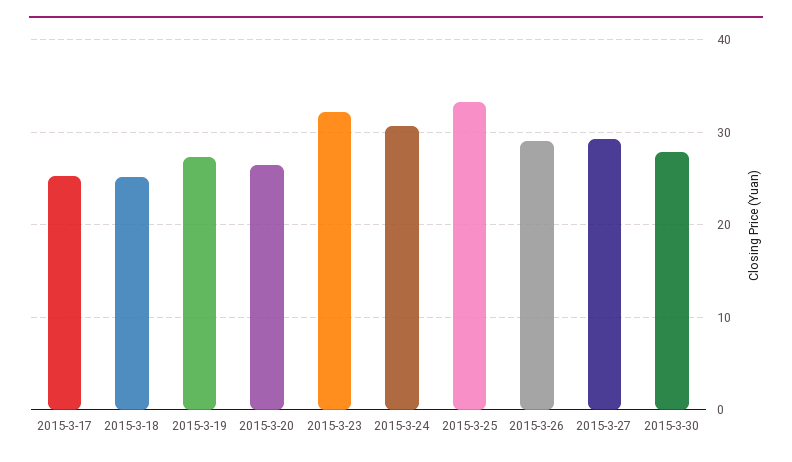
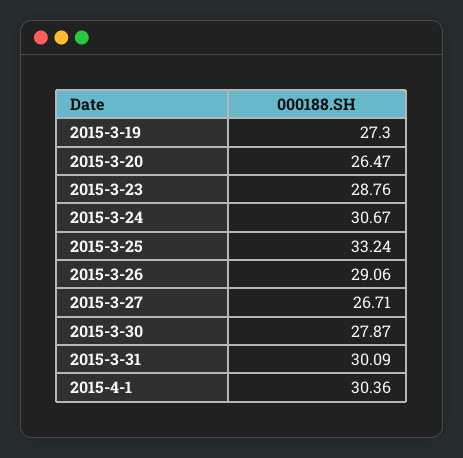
2015-3-17: 25 -> none
2015-3-18: 25 -> none
2015-3-23: 32 -> 28.76
2015-3-27: 29 -> 26.71
2015-3-31: none -> 30.09
2015-4-1: none -> 30.36

